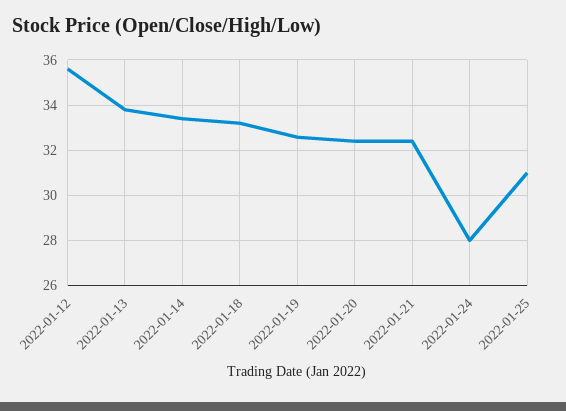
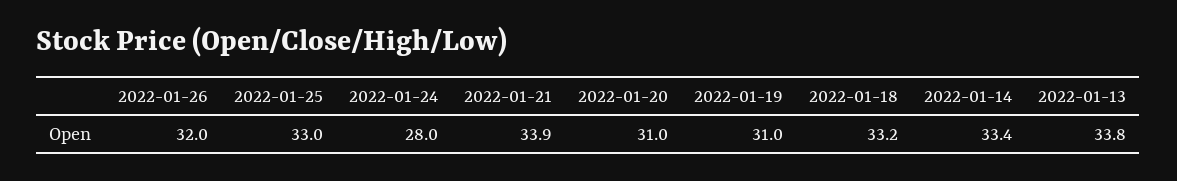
2022-01-12: 35.5 -> none
2022-01-19: 32.5 -> 31
2022-01-20: 32.5 -> 31
2022-01-21: 32.5 -> 33.9
2022-01-25: 31 -> 33
2022-01-26: none -> 32

